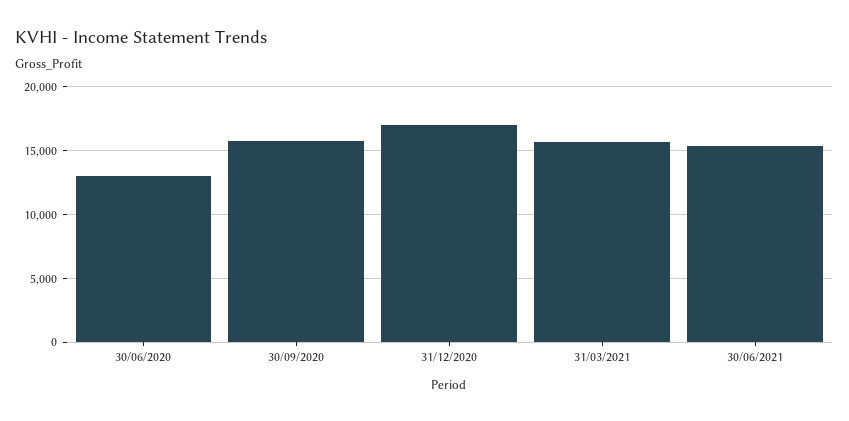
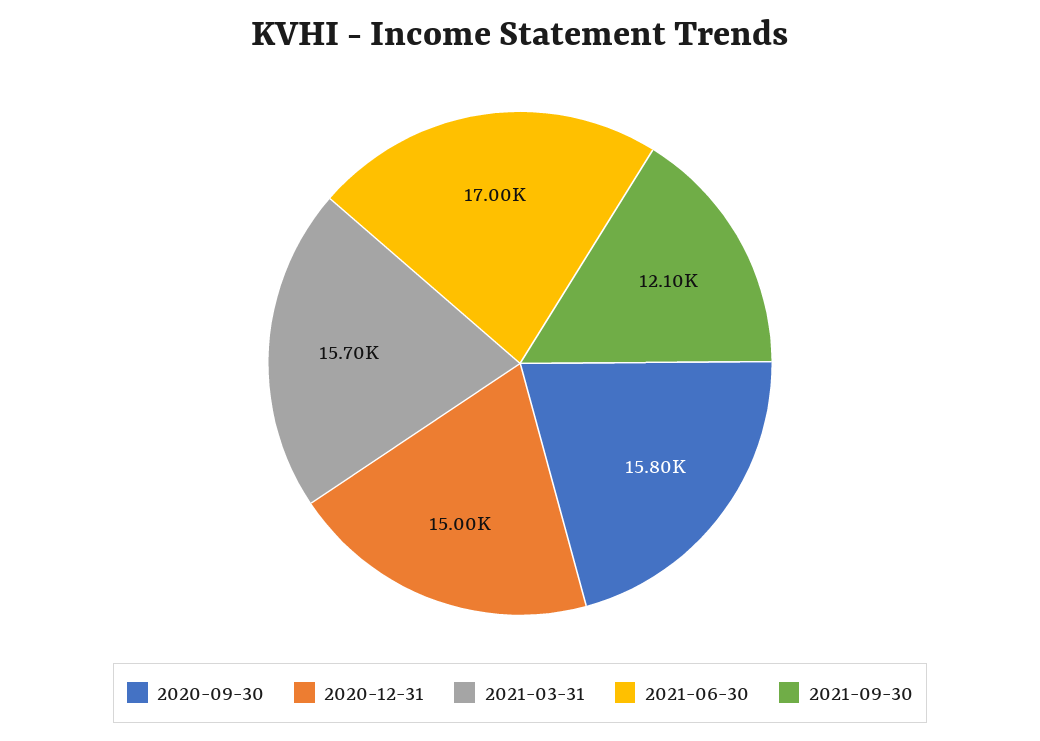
30/06/2020: 13000 -> none
31/12/2020: 17000 -> 15000
30/06/2021: 15500 -> 17000
2021-09-30: none -> 12100

